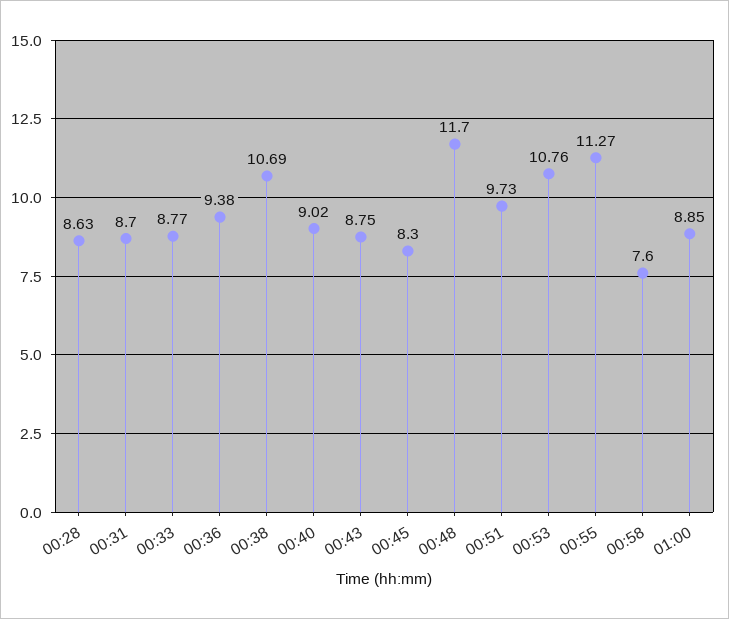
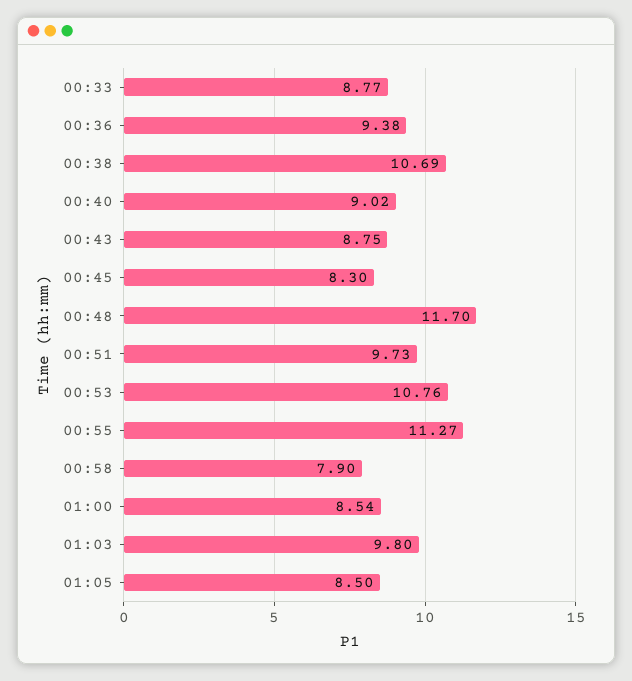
00:28: 8.63 -> none
00:31: 8.7 -> none
00:58: 7.6 -> 7.9
01:00: 8.85 -> 8.54
01:03: none -> 9.8
01:05: none -> 8.5

